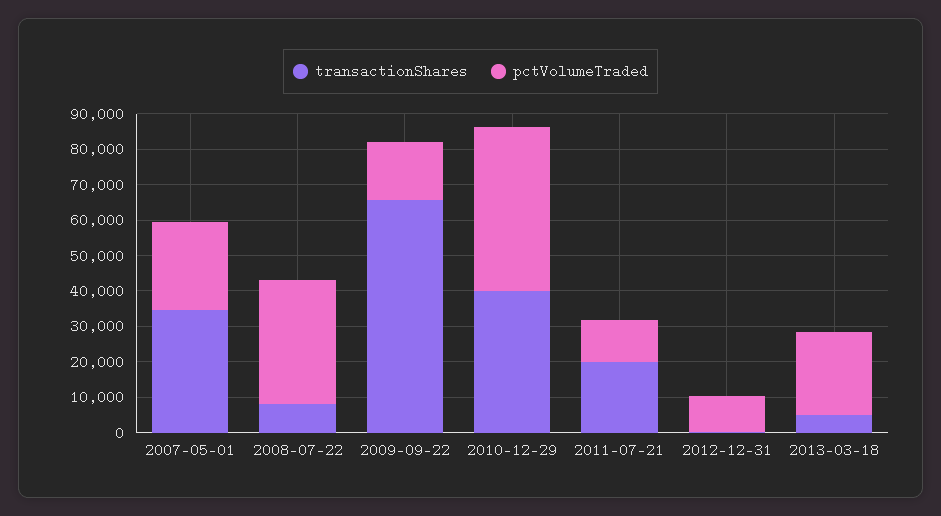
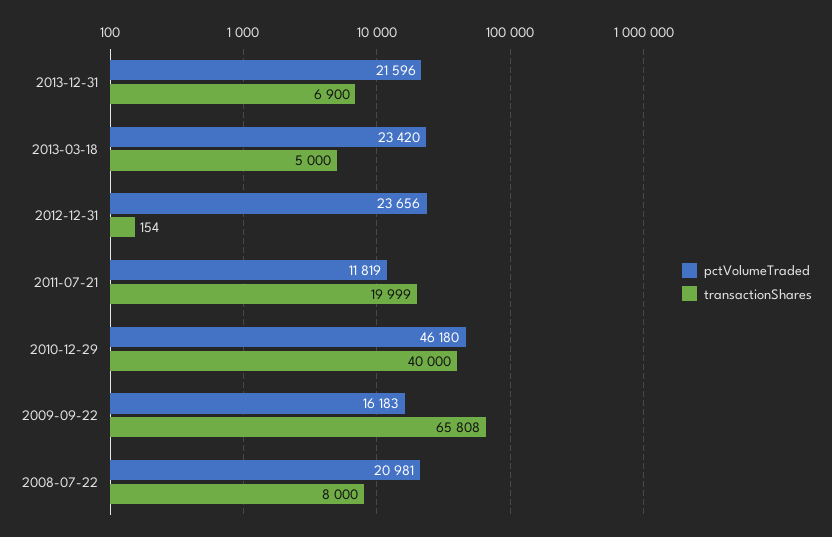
transactionShares, 2007-05-01: 35000 -> none
pctVolumeTraded, 2007-05-01: 25000 -> none
pctVolumeTraded, 2008-07-22: 35000 -> 20981
pctVolumeTraded, 2012-12-31: 10000 -> 23656
pctVolumeTraded, 2013-12-31: none -> 21596
transactionShares, 2013-12-31: none -> 6900

